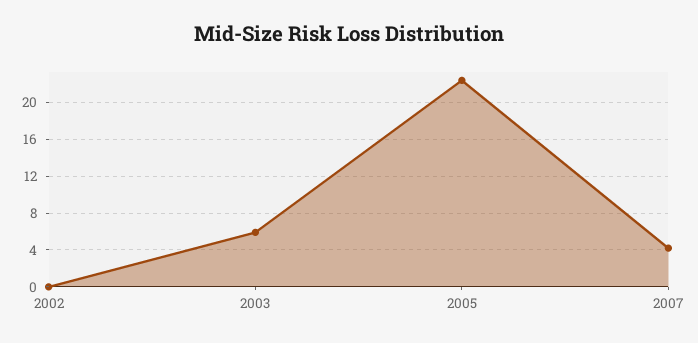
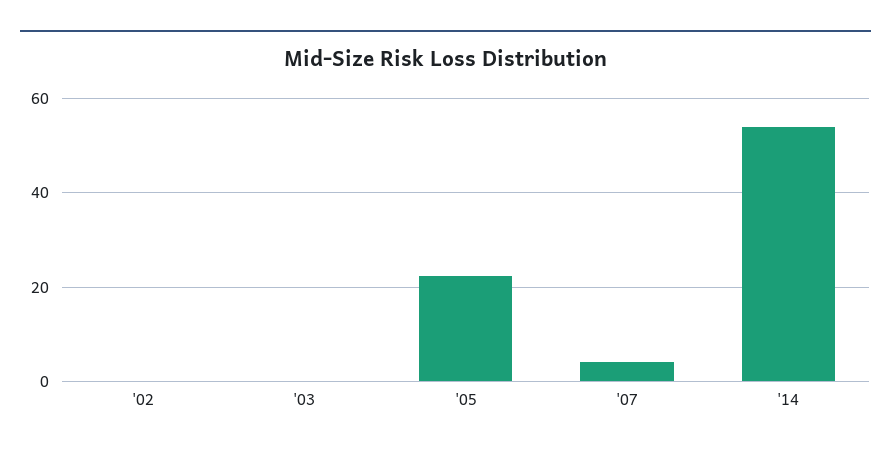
2003: 6 -> 0
'14: none -> 54

